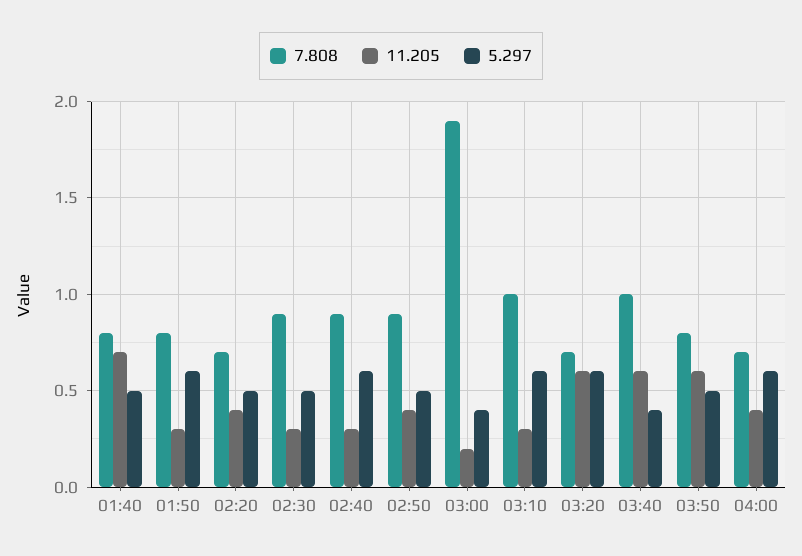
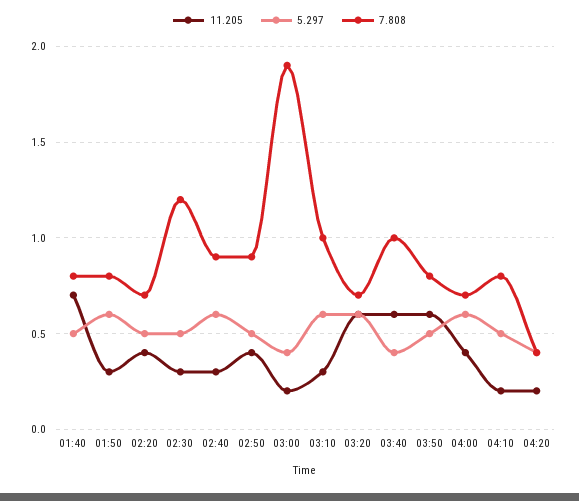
7.808, 02:30: 0.9 -> 1.2
11.205, 04:10: none -> 0.2
5.297, 04:10: none -> 0.5
7.808, 04:10: none -> 0.8
11.205, 04:20: none -> 0.2
5.297, 04:20: none -> 0.4
7.808, 04:20: none -> 0.4

